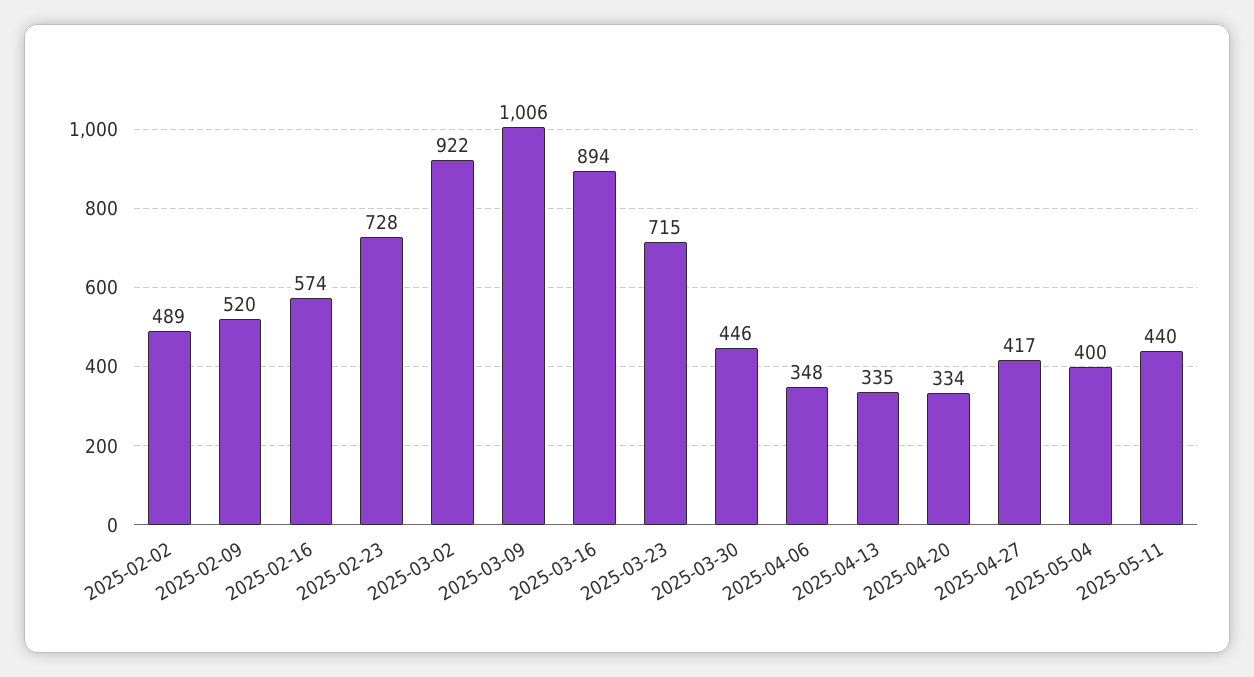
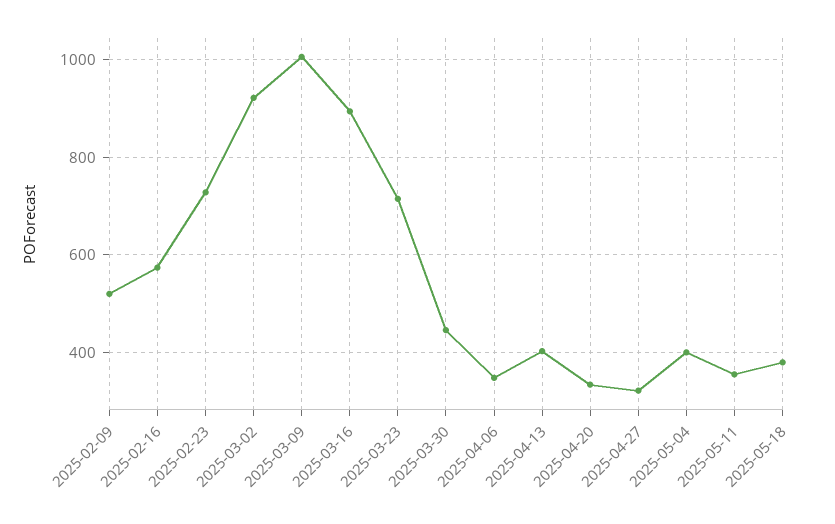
2025-02-02: 489 -> none
2025-04-13: 335 -> 400
2025-04-27: 417 -> 320
2025-05-11: 440 -> 360
2025-05-18: none -> 380

